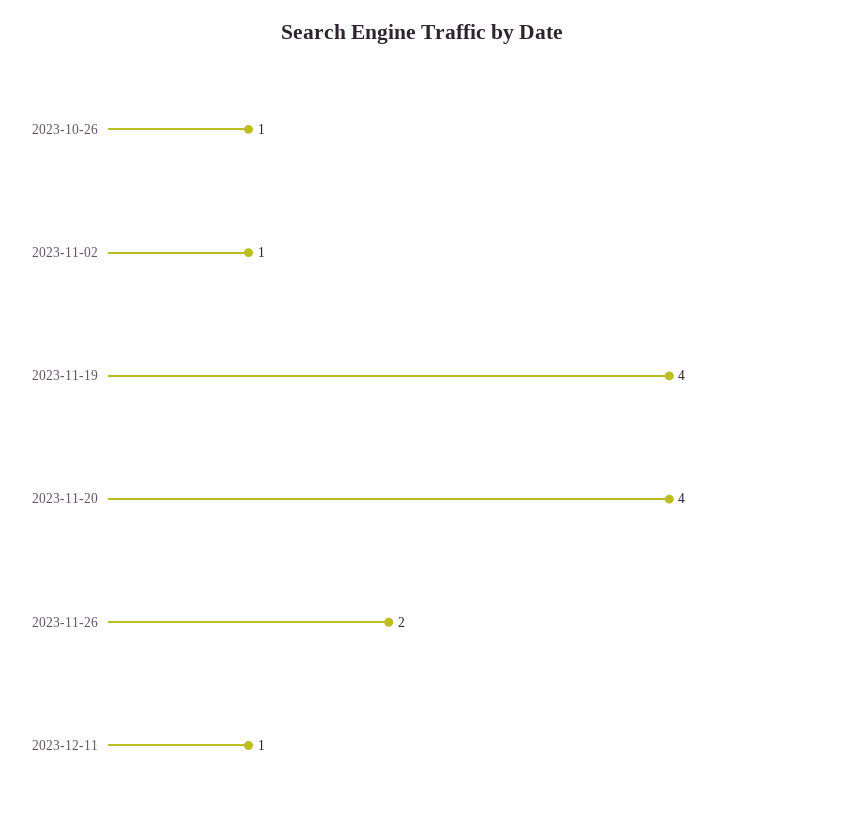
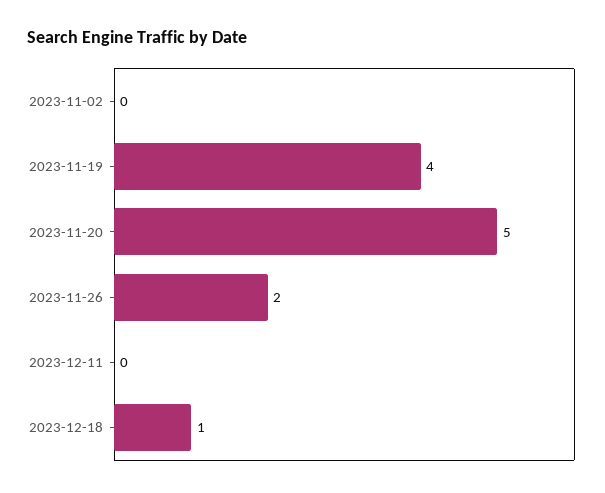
2023-10-26: 1 -> none
2023-11-02: 1 -> 0
2023-11-20: 4 -> 5
2023-12-11: 1 -> 0
2023-12-18: none -> 1

